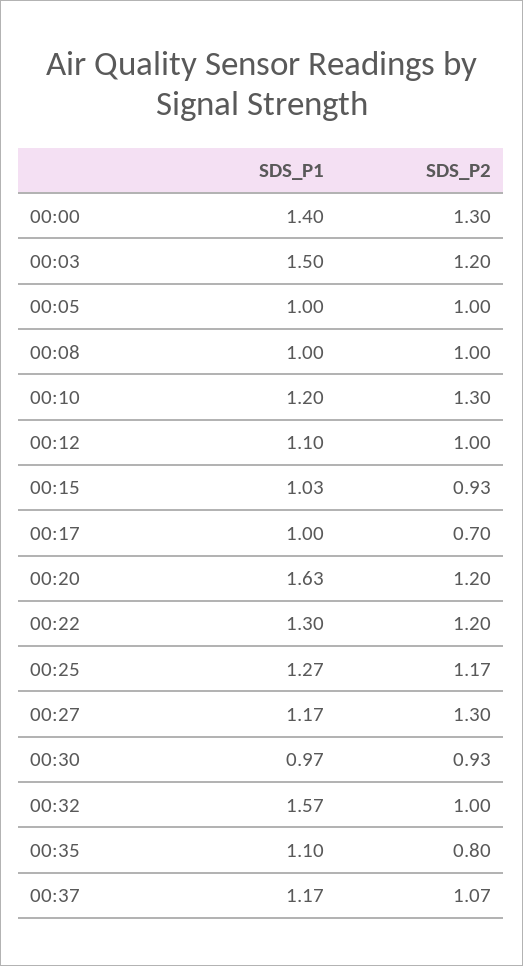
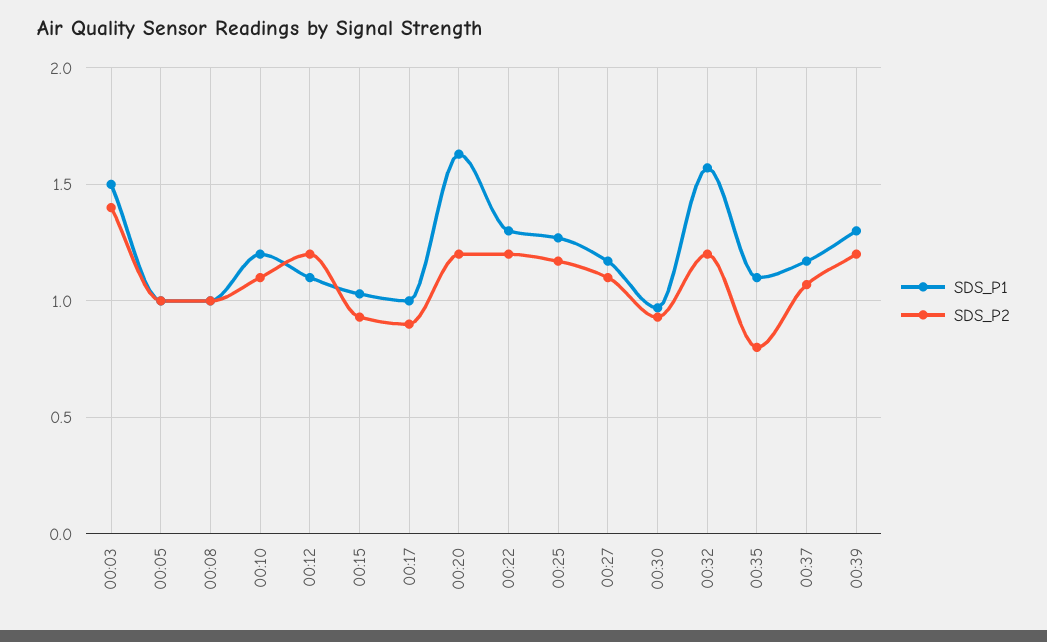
SDS_P1, 00:00: 1.4 -> none
SDS_P2, 00:00: 1.3 -> none
SDS_P2, 00:03: 1.2 -> 1.4
SDS_P2, 00:10: 1.3 -> 1.1
SDS_P2, 00:12: 1 -> 1.2
SDS_P2, 00:17: 0.7 -> 0.9
SDS_P2, 00:27: 1.3 -> 1.1
SDS_P2, 00:32: 1 -> 1.2
SDS_P1, 00:39: none -> 1.3
SDS_P2, 00:39: none -> 1.2

